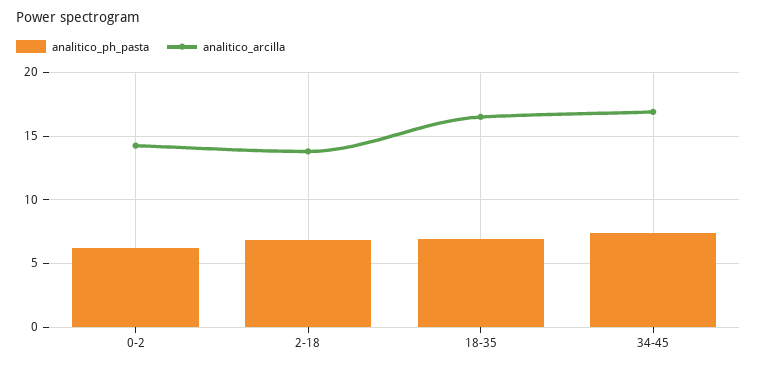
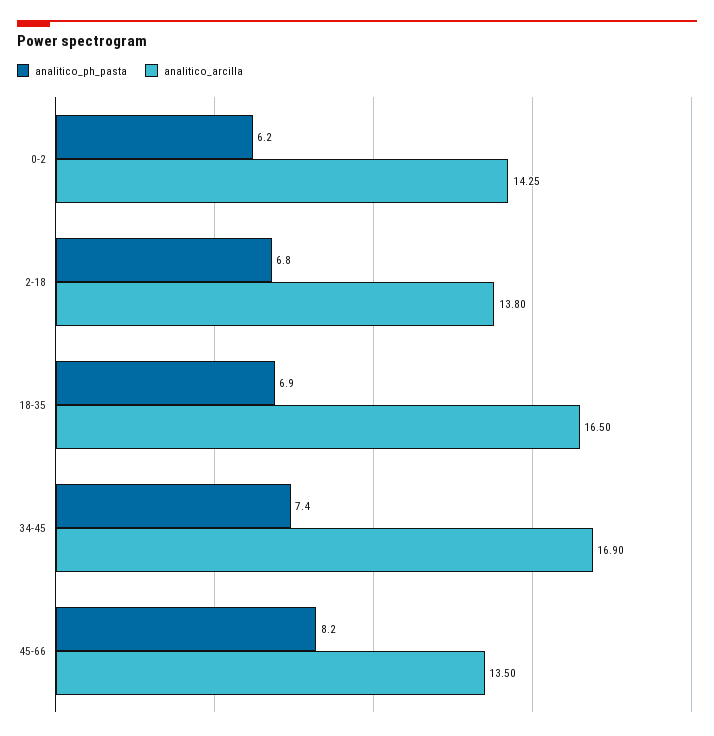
analitico_ph_pasta, 45-66: none -> 8.2
analitico_arcilla, 45-66: none -> 13.5

